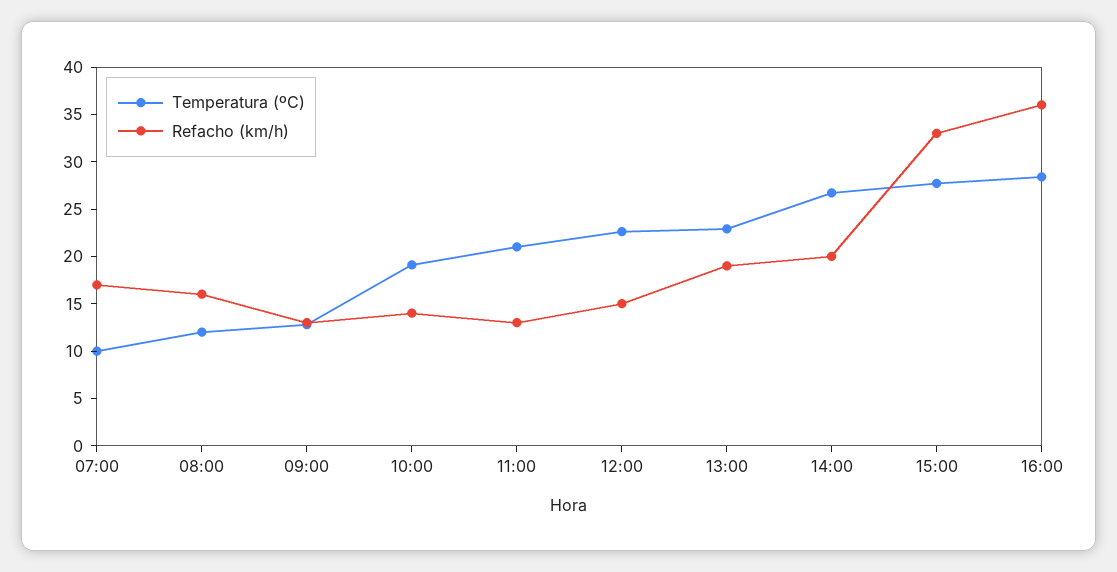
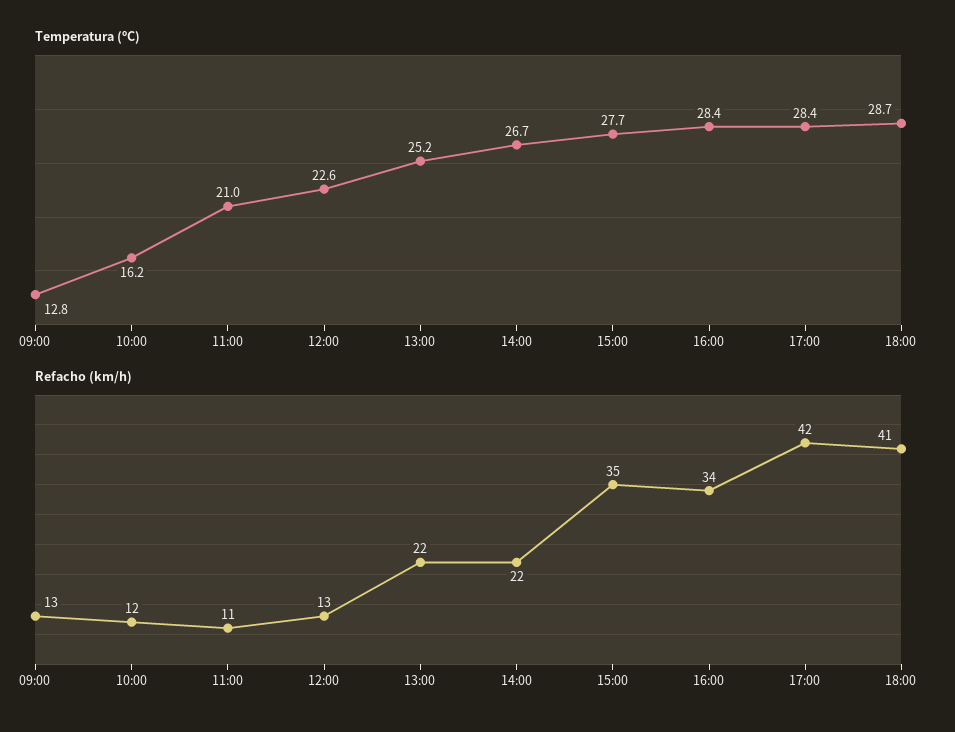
Temperatura (ºC), 07:00: 10 -> none
Refacho (km/h), 07:00: 17 -> none
Temperatura (ºC), 08:00: 12 -> none
Refacho (km/h), 08:00: 16 -> none
Temperatura (ºC), 10:00: 19 -> 16.2
Refacho (km/h), 10:00: 14 -> 12
Refacho (km/h), 11:00: 13 -> 11
Refacho (km/h), 12:00: 15 -> 13
Temperatura (ºC), 13:00: 23 -> 25.2
Refacho (km/h), 13:00: 19 -> 22
Refacho (km/h), 14:00: 20 -> 22
Refacho (km/h), 15:00: 33 -> 35
Refacho (km/h), 16:00: 36 -> 34
Temperatura (ºC), 17:00: none -> 28.4
Temperatura (ºC), 18:00: none -> 28.7
Refacho (km/h), 17:00: none -> 42
Refacho (km/h), 18:00: none -> 41

